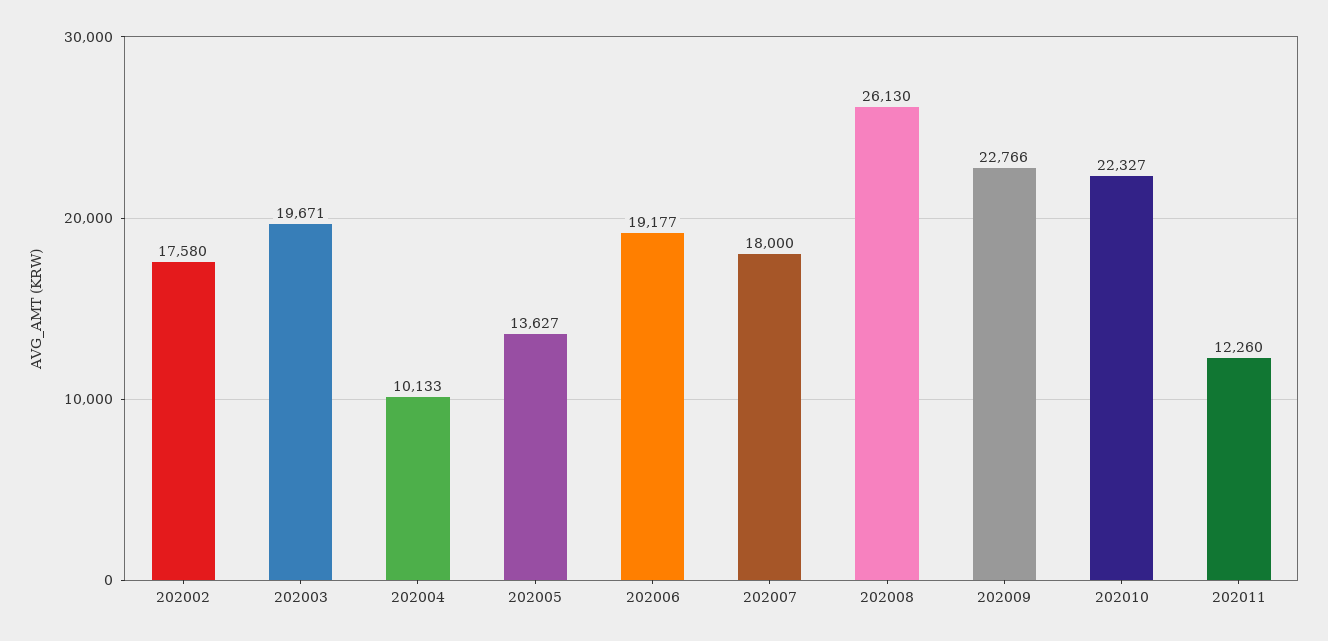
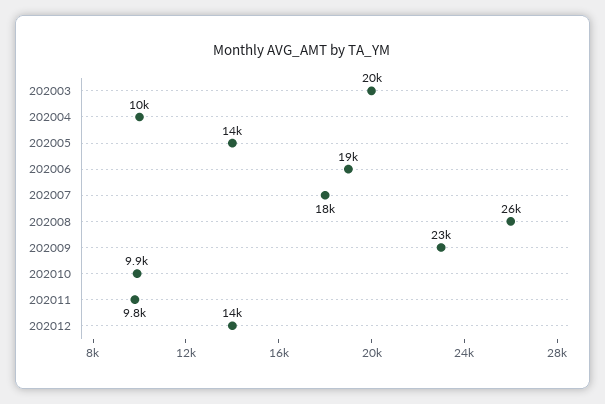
202002: 17580 -> none
202010: 22327 -> 9900
202011: 12260 -> 9800
202012: none -> 14000

